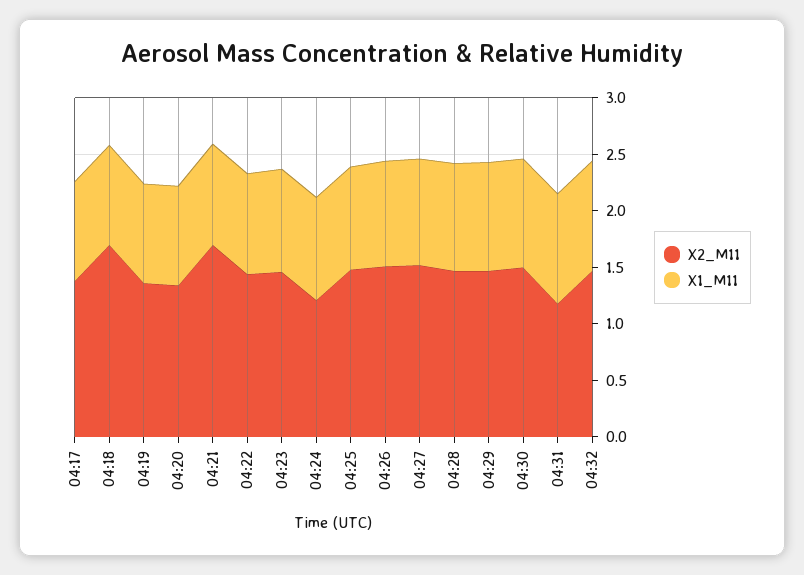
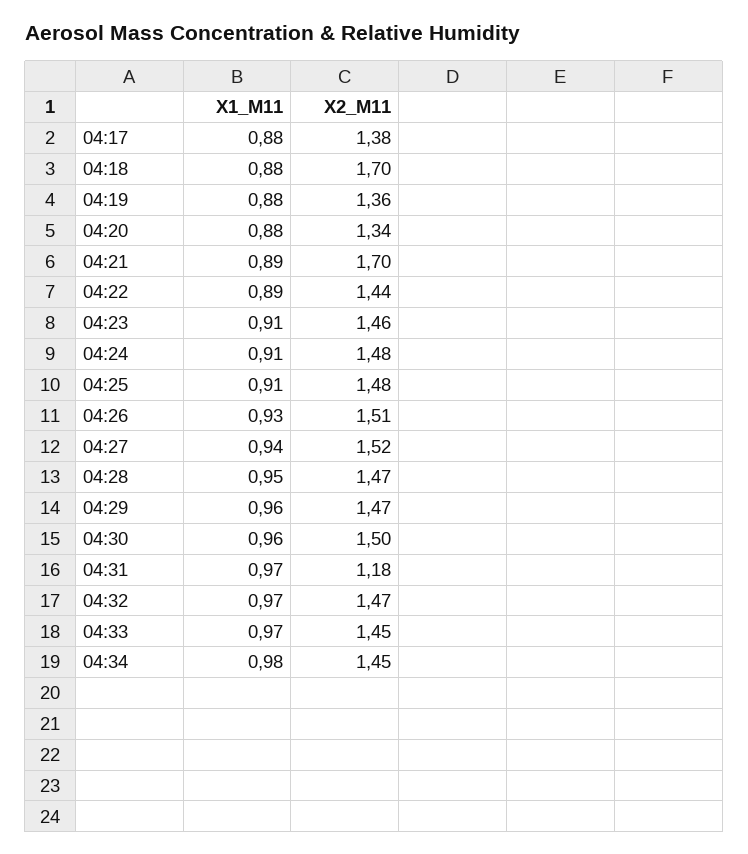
X2_M11, 04:24: 1.2 -> 1.48
X1_M11, 04:33: none -> 0.97
X2_M11, 04:33: none -> 1.45
X1_M11, 04:34: none -> 0.98
X2_M11, 04:34: none -> 1.45

